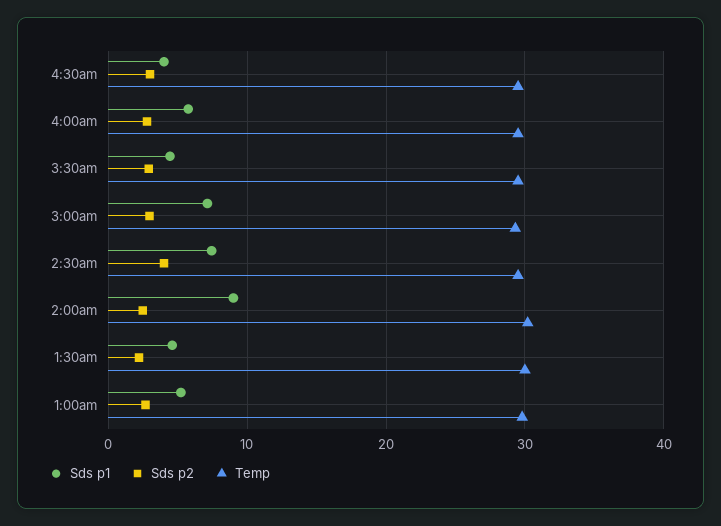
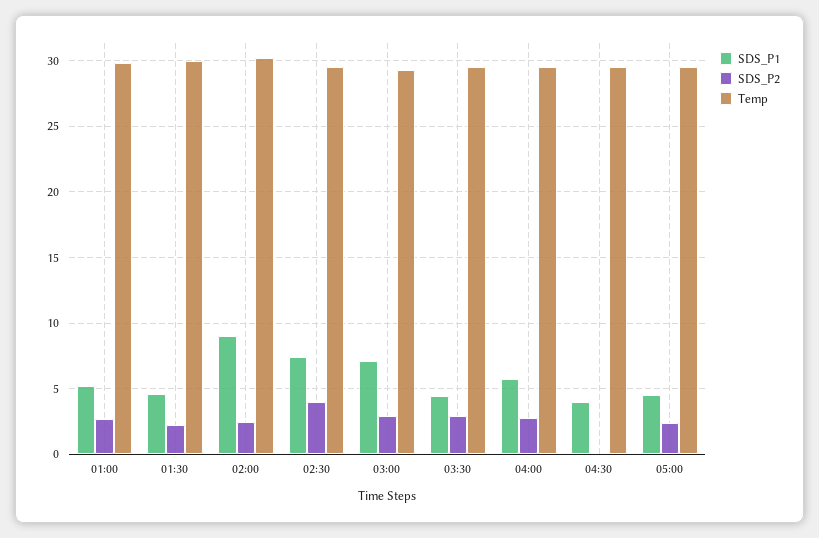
Sds p2, 4:30am: 3 -> 0
Sds p1, 05:00: none -> 4.5
Sds p2, 05:00: none -> 2.5
Temp, 05:00: none -> 29.5

